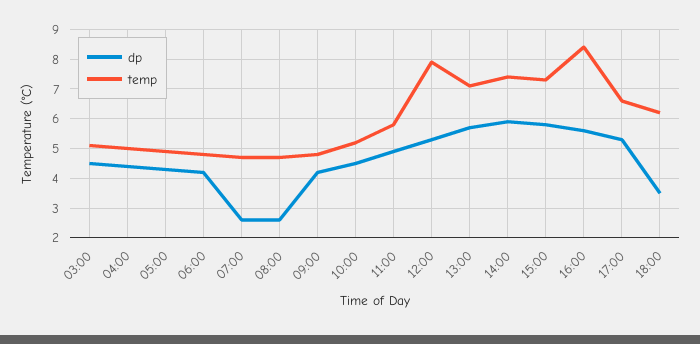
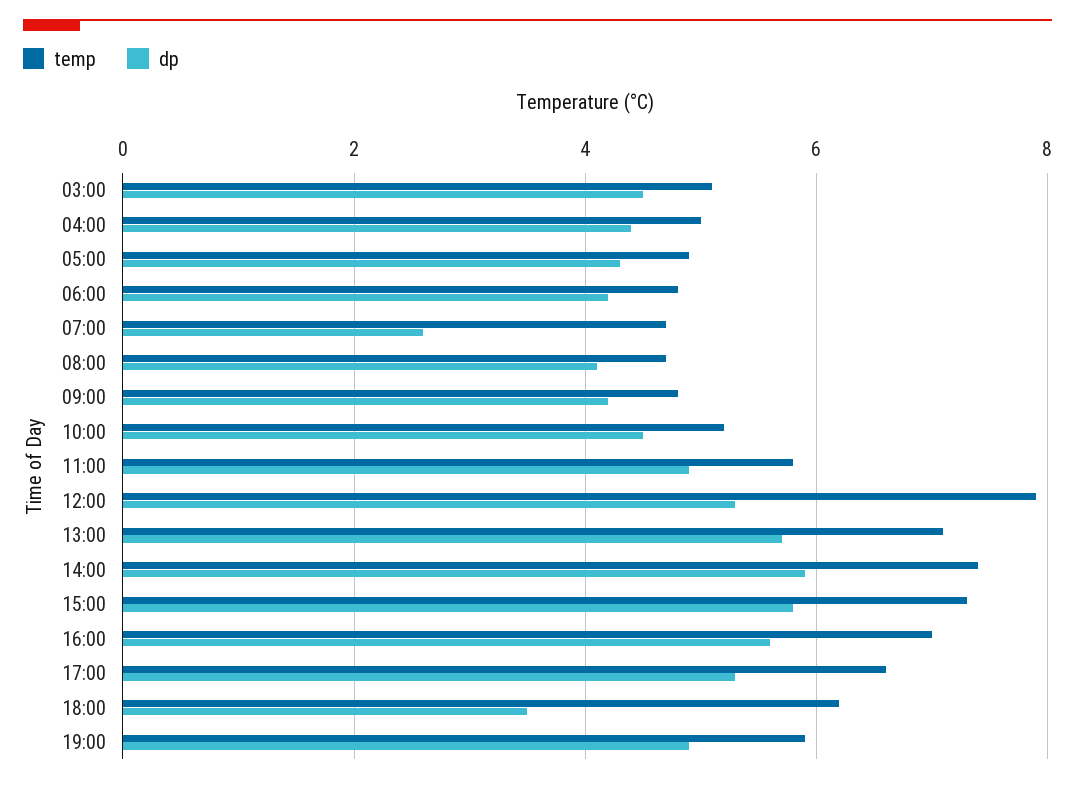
dp, 08:00: 2.5 -> 4
temp, 16:00: 8.5 -> 7
temp, 19:00: none -> 6
dp, 19:00: none -> 5

